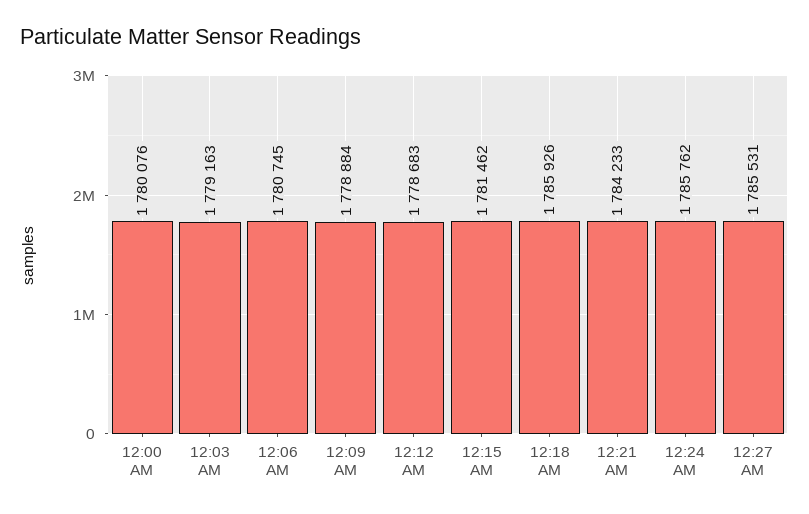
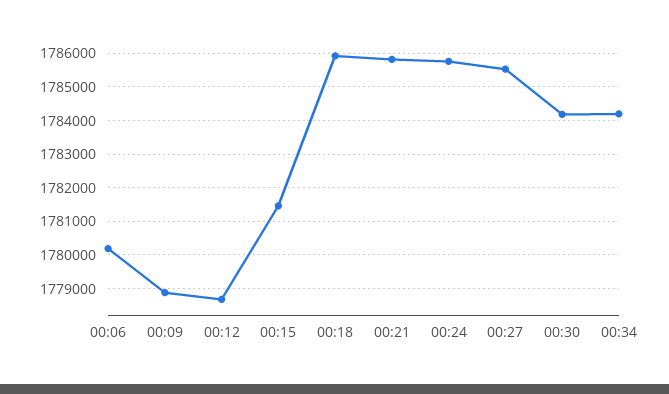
12:00 AM: 1780076 -> none
12:03 AM: 1779163 -> none
12:06 AM: 1780745 -> 1780200
12:21 AM: 1784233 -> 1785800
00:30: none -> 1784200
00:34: none -> 1784200

